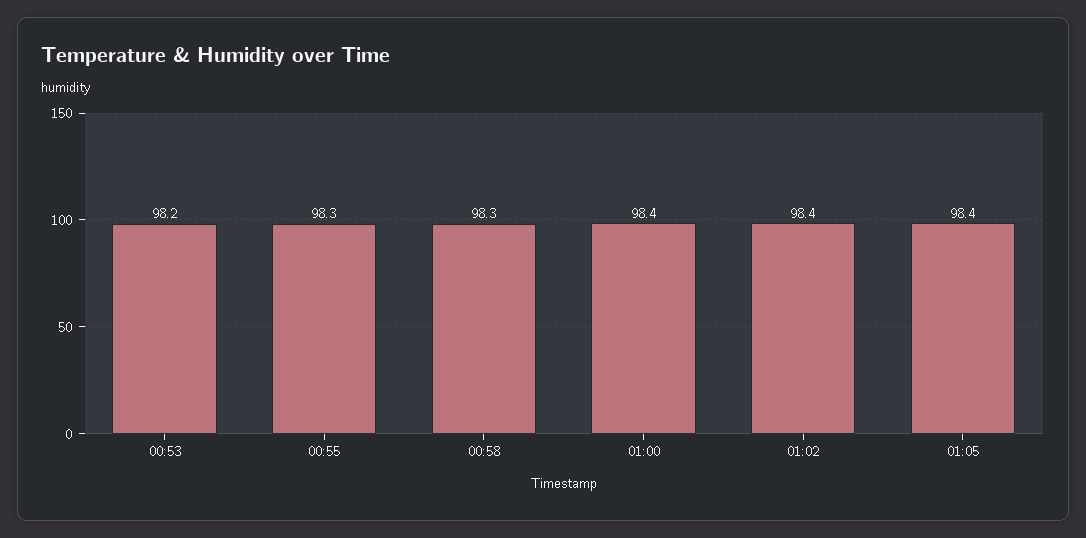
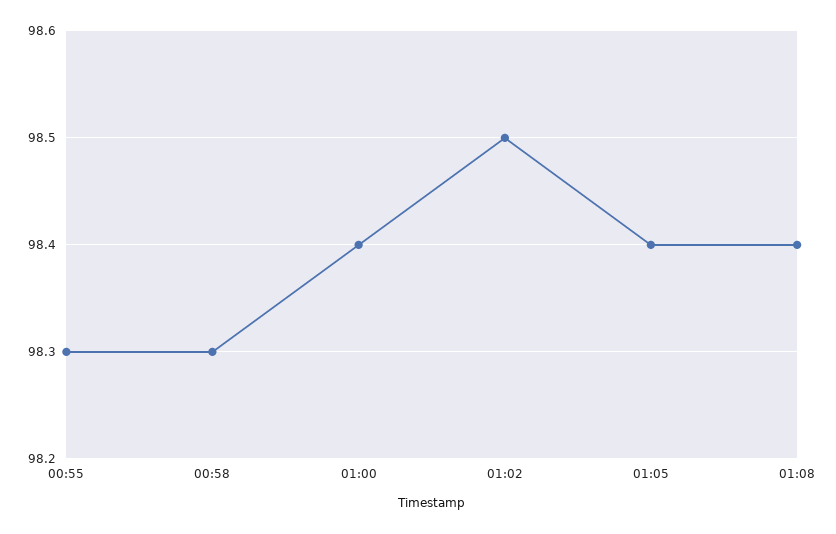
00:53: 98.2 -> none
01:02: 98.4 -> 98.5
01:08: none -> 98.4

